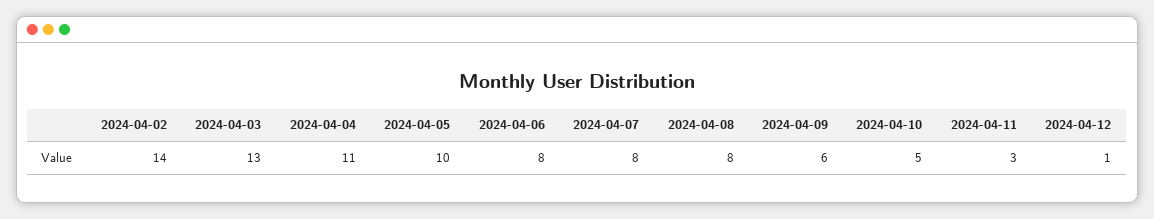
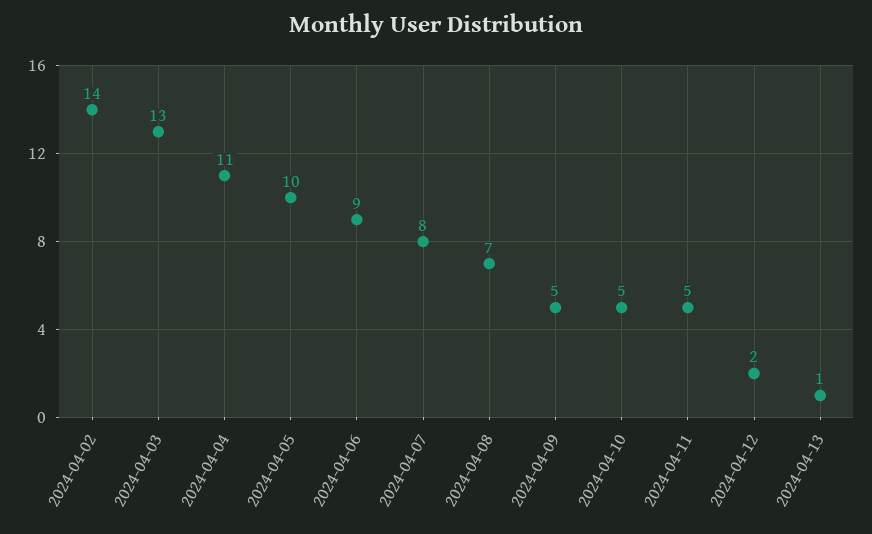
2024-04-06: 8 -> 9
2024-04-08: 8 -> 7
2024-04-09: 6 -> 5
2024-04-11: 3 -> 5
2024-04-12: 1 -> 2
2024-04-13: none -> 1

